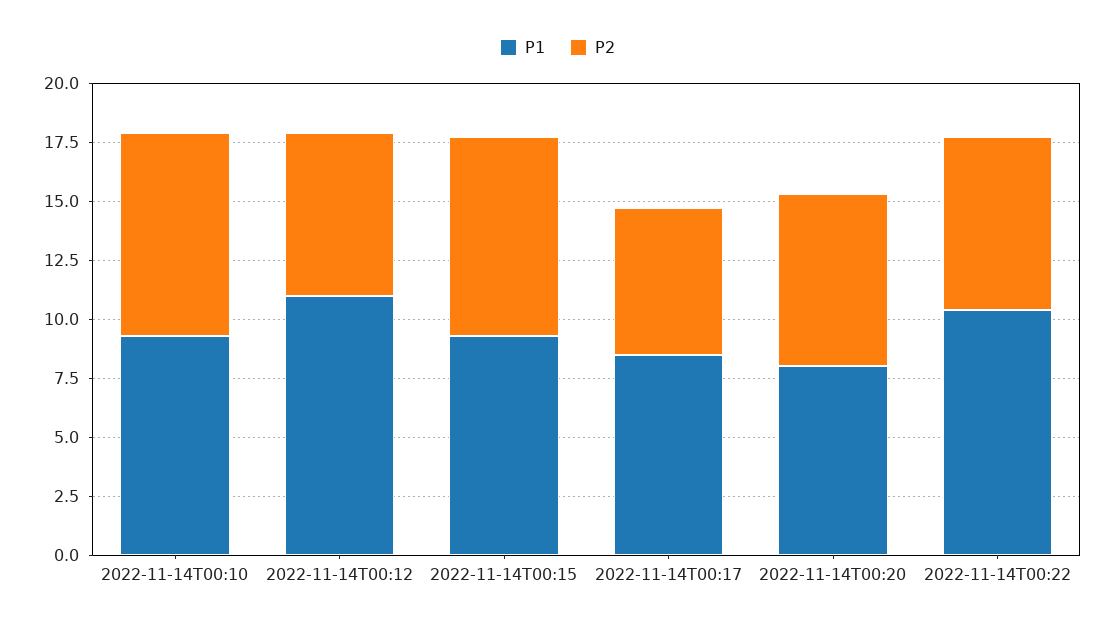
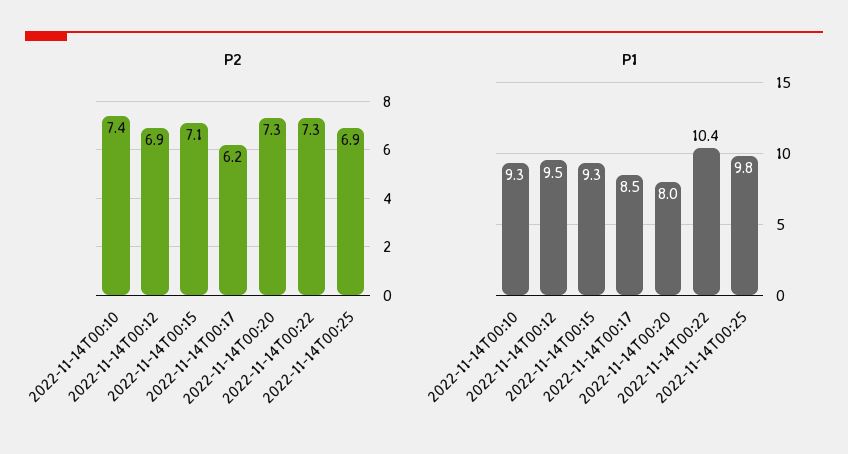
P2, 2022-11-14T00:10: 8.5 -> 7.4
P1, 2022-11-14T00:12: 11 -> 9.5
P2, 2022-11-14T00:15: 8.5 -> 7.1
P2, 2022-11-14T00:25: none -> 6.9
P1, 2022-11-14T00:25: none -> 9.8

